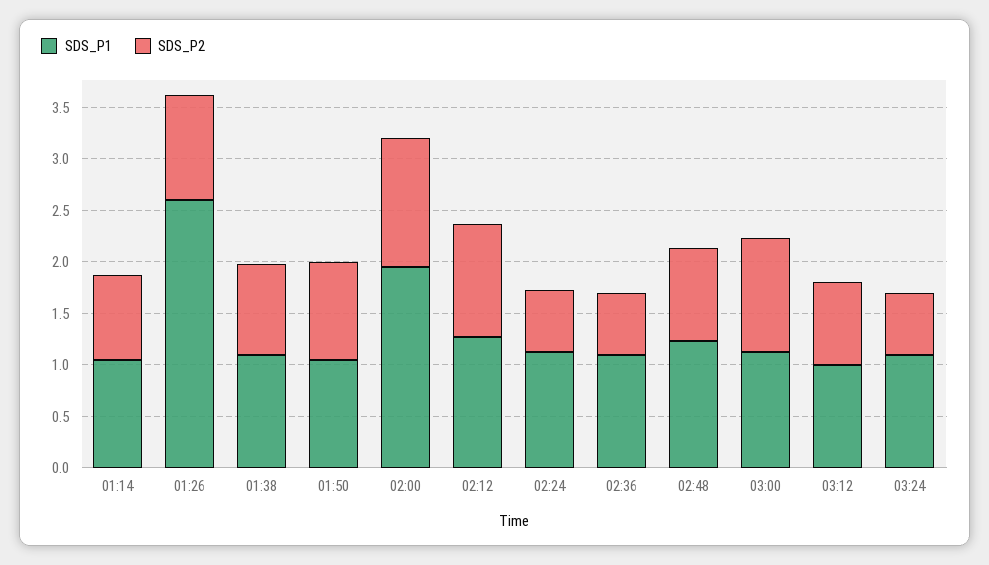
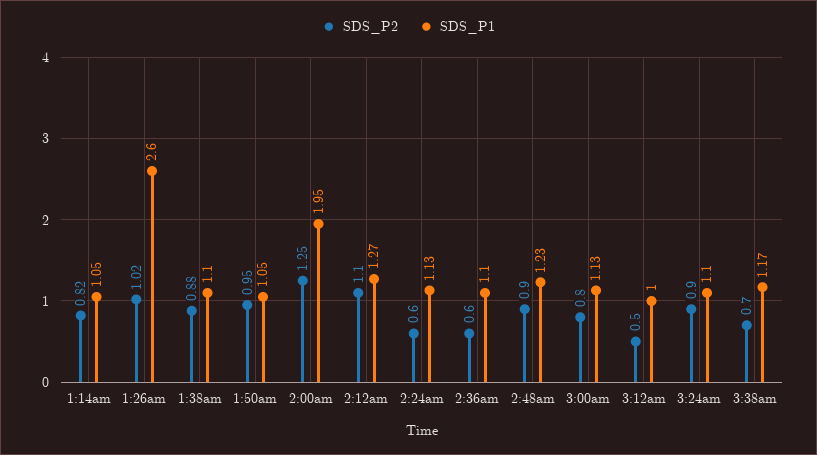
SDS_P2, 03:00: 1.1 -> 0.8
SDS_P2, 03:12: 0.8 -> 0.5
SDS_P2, 03:24: 0.6 -> 0.9
SDS_P2, 3:38am: none -> 0.7
SDS_P1, 3:38am: none -> 1.17

